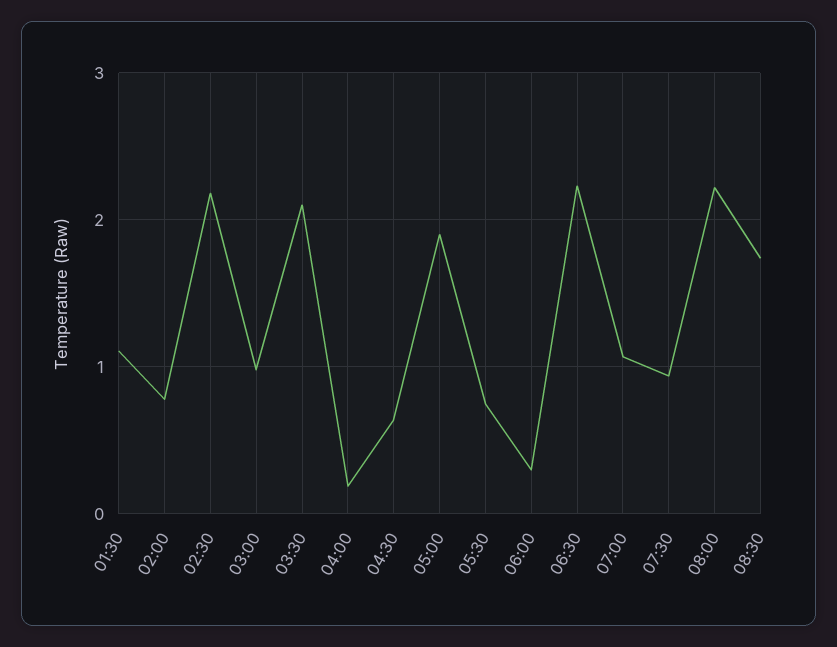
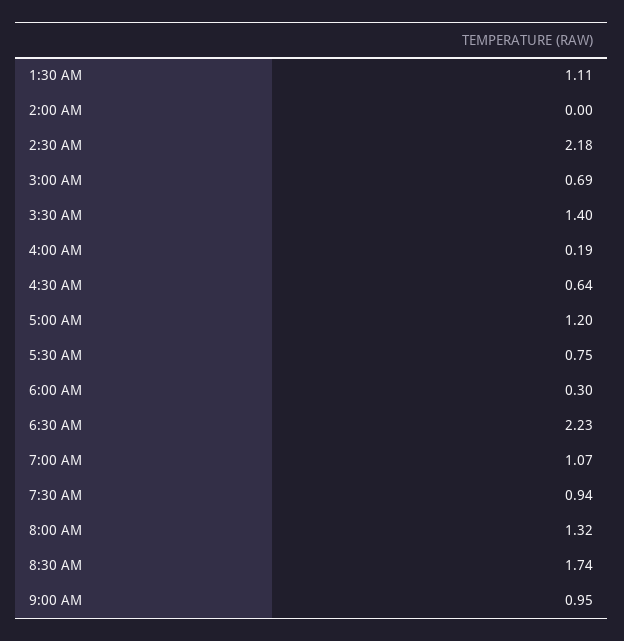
02:00: 0.8 -> 0
03:00: 1 -> 0.69
03:30: 2.1 -> 1.4
05:00: 1.9 -> 1.2
08:00: 2.2 -> 1.32
9:00 AM: none -> 0.95

